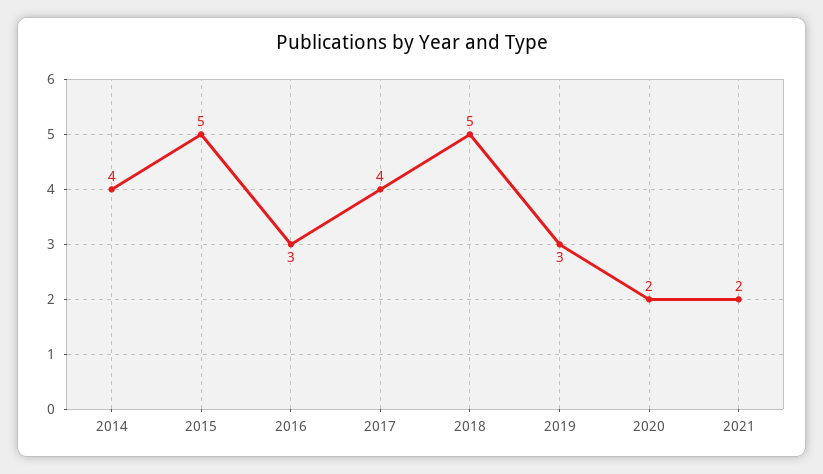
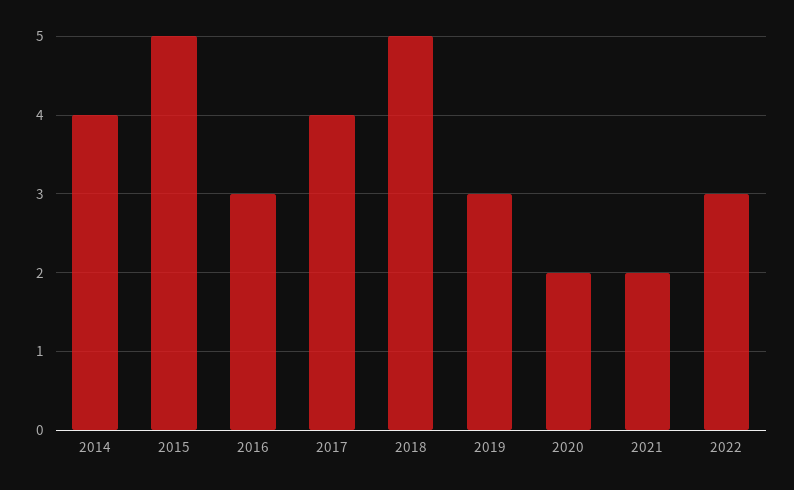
2022: none -> 3

